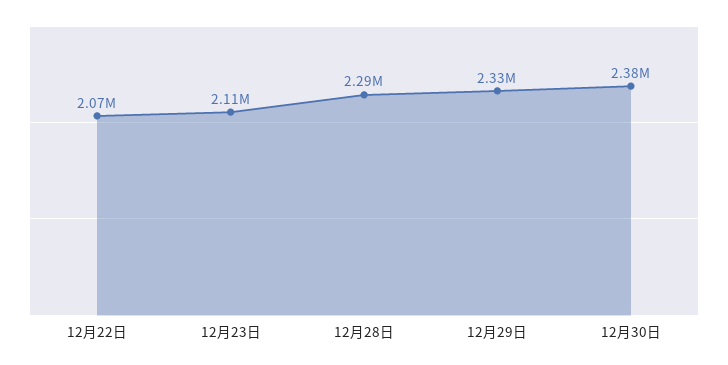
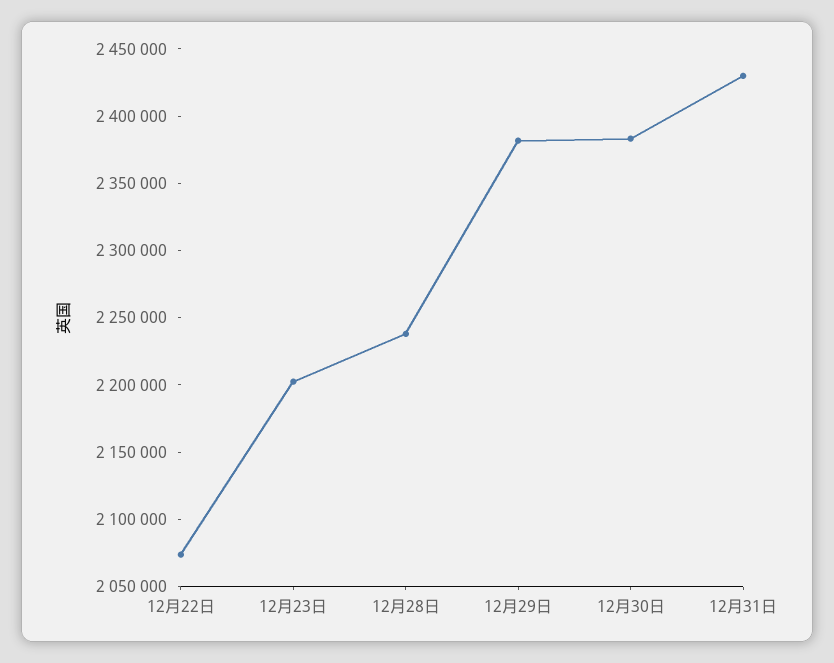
12月23日: 2110000 -> 2200000
12月28日: 2290000 -> 2240000
12月29日: 2330000 -> 2380000
12月31日: none -> 2430000

